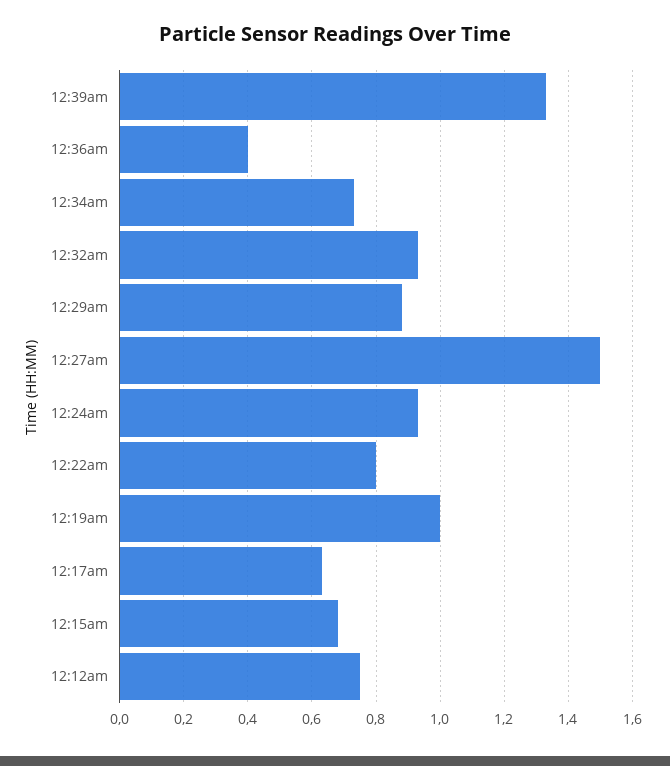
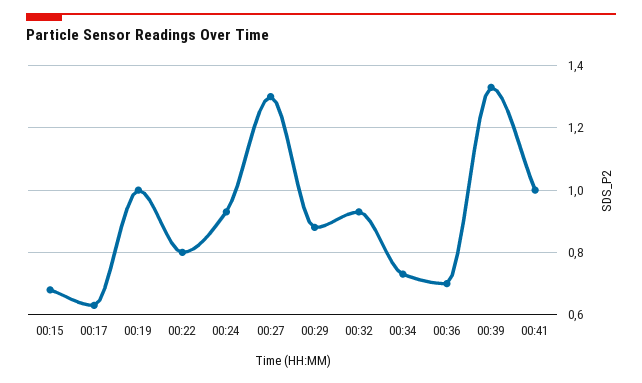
12:36am: 0.4 -> 0.7
12:27am: 1.5 -> 1.3
12:12am: 0.75 -> none
00:41: none -> 1

